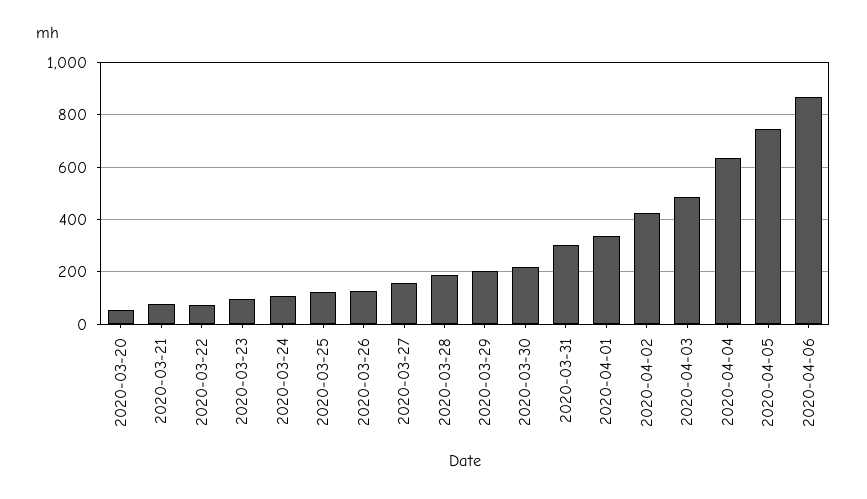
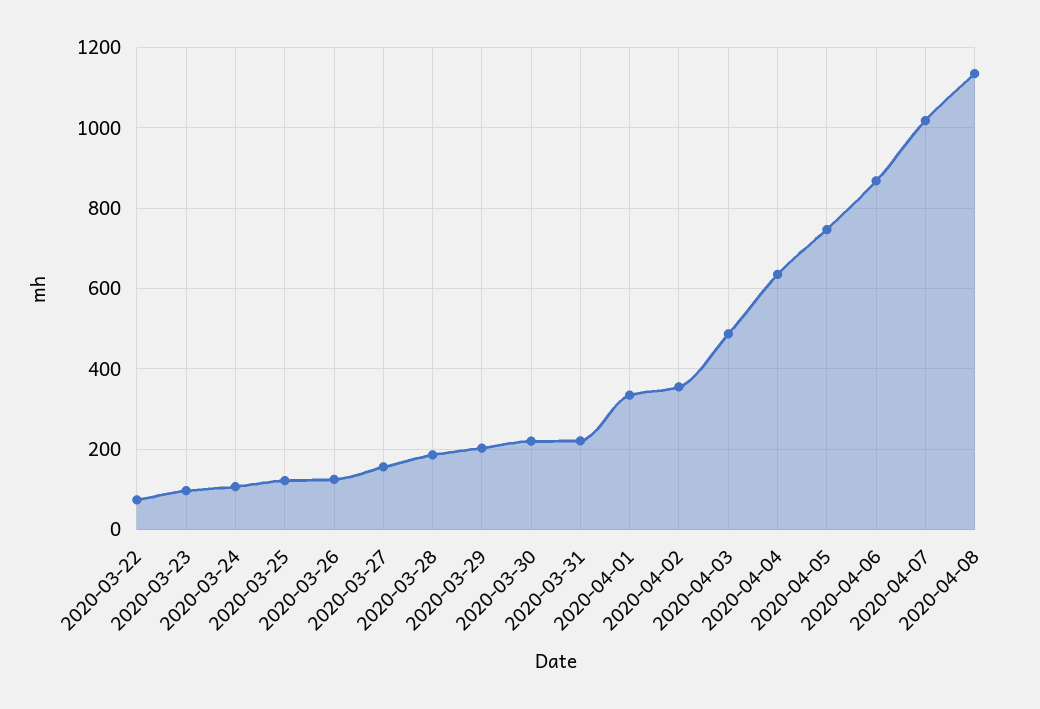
2020-03-20: 50 -> none
2020-03-21: 75 -> none
2020-03-31: 300 -> 220
2020-04-02: 425 -> 360
2020-04-07: none -> 1020
2020-04-08: none -> 1140

